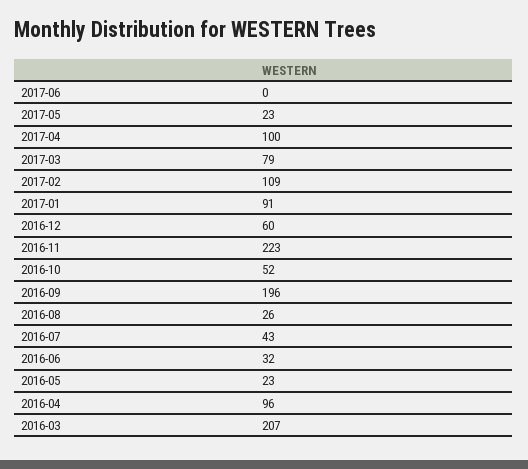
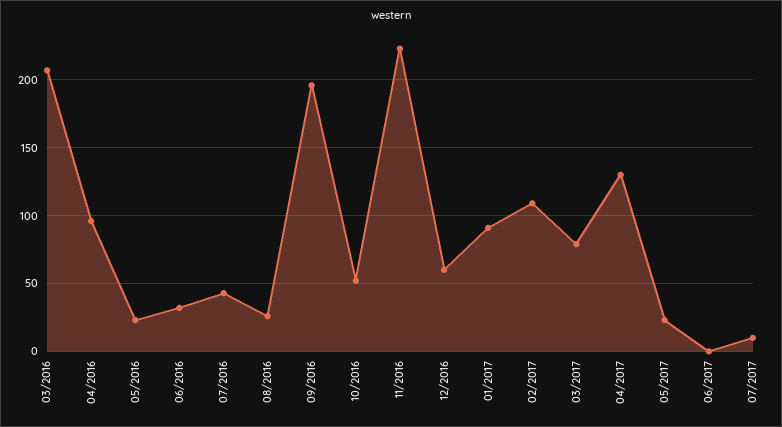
2017-04: 100 -> 130
07/2017: none -> 10

